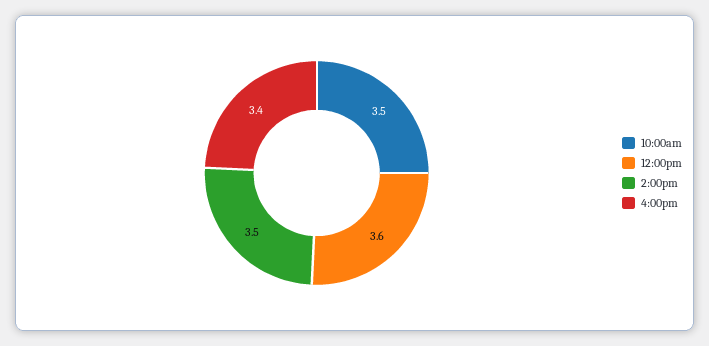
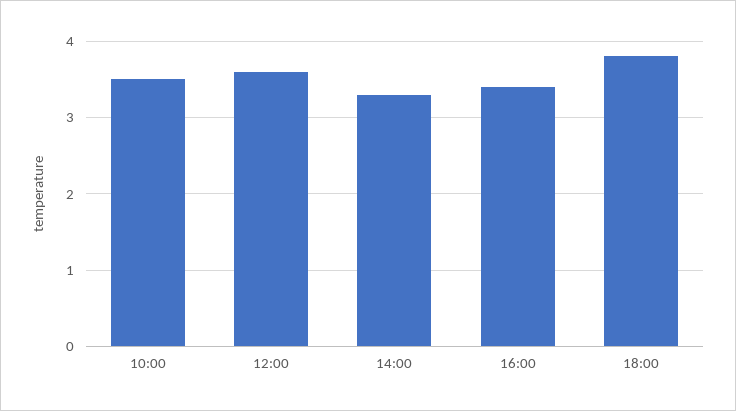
2:00pm: 3.5 -> 3.3
18:00: none -> 3.8

